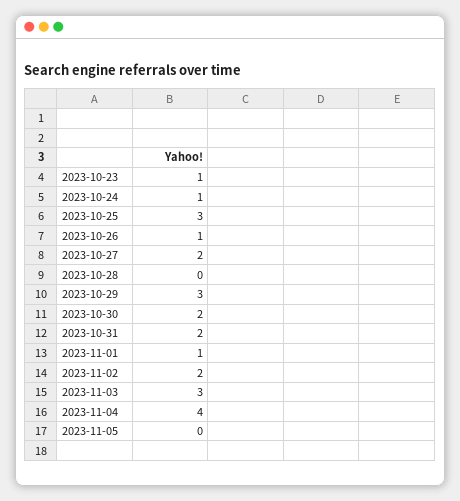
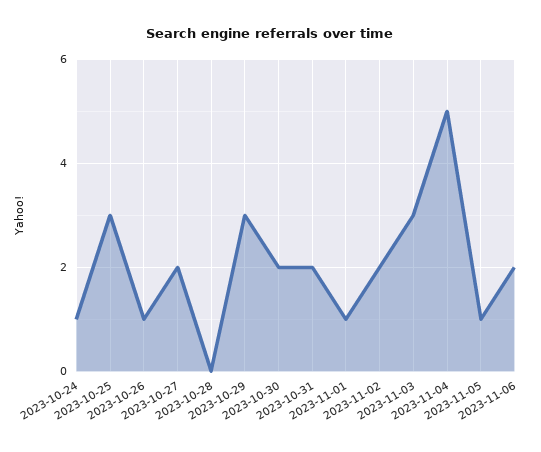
2023-10-23: 1 -> none
2023-11-04: 4 -> 5
2023-11-05: 0 -> 1
2023-11-06: none -> 2

